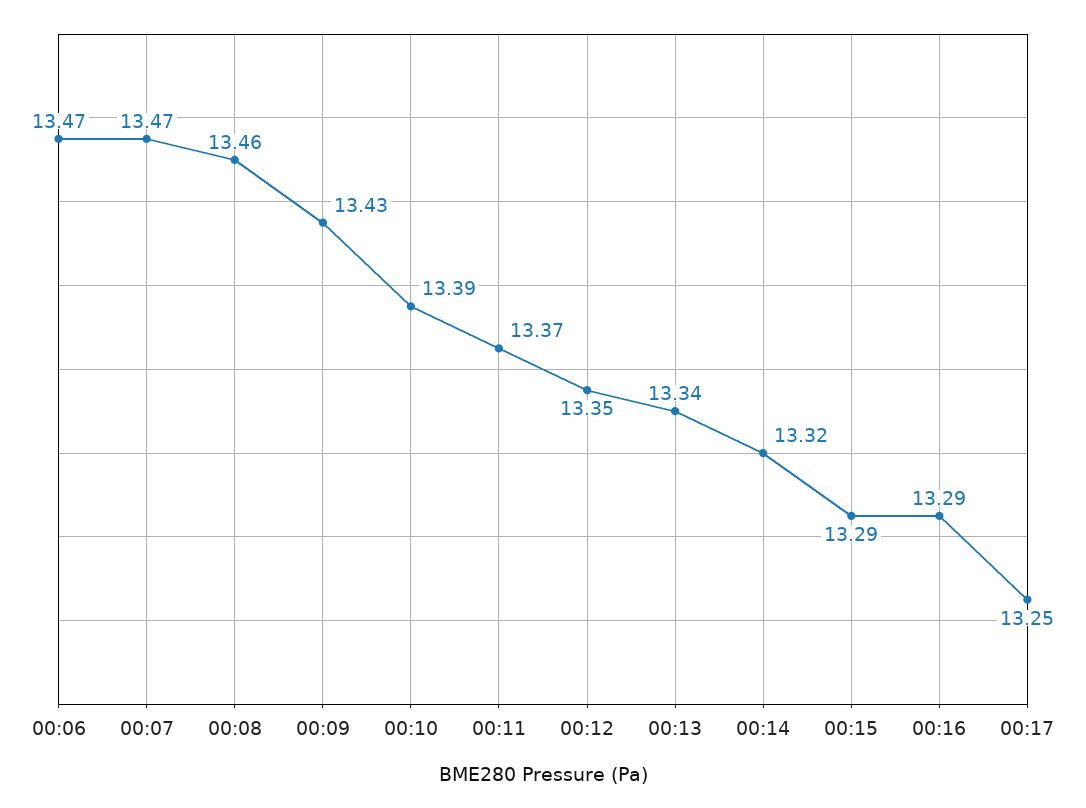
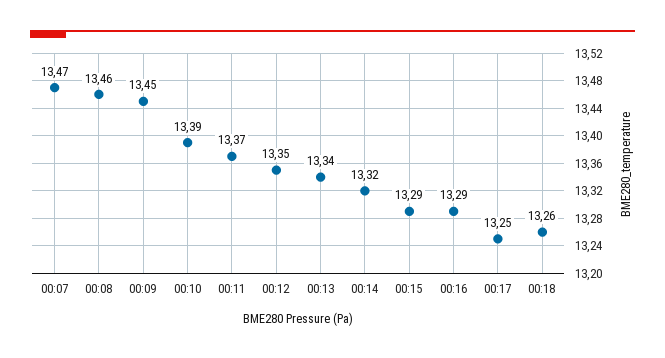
00:06: 13.47 -> none
00:09: 13.43 -> 13.45
00:18: none -> 13.26

